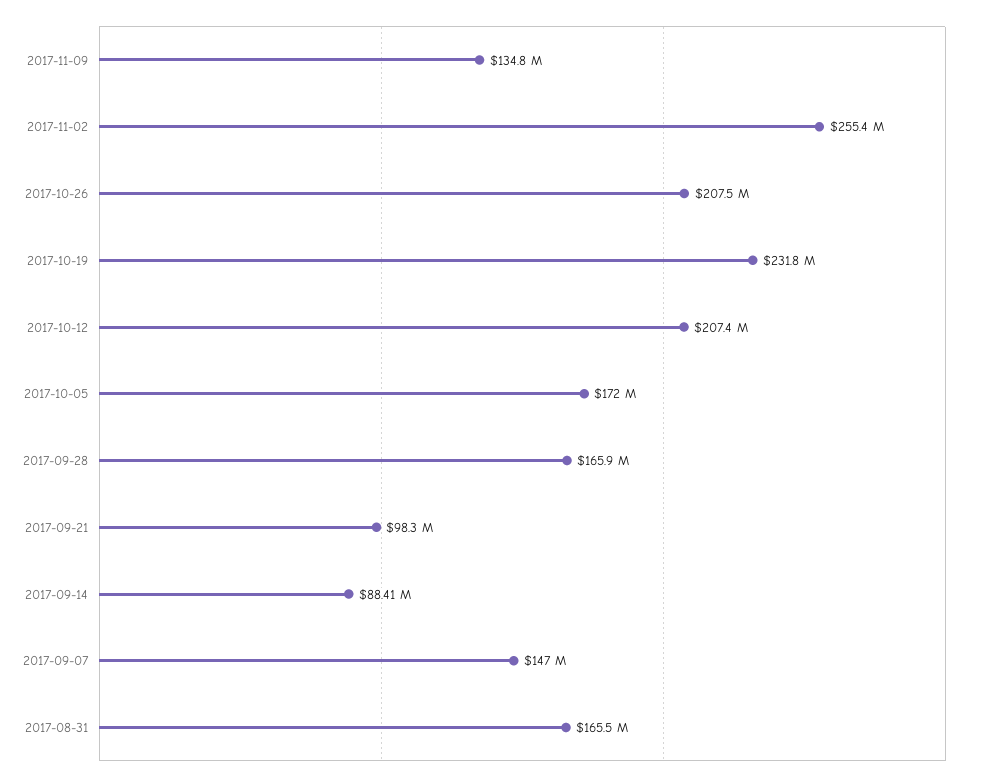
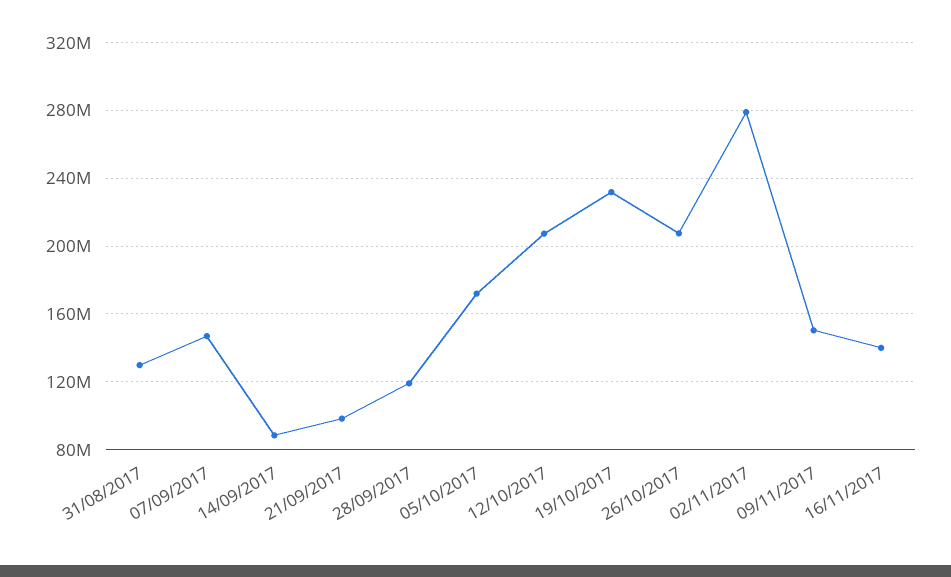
2017-11-09: 134800000 -> 150000000
2017-11-02: 255400000 -> 280000000
2017-09-28: 165900000 -> 120000000
2017-08-31: 165500000 -> 130000000
16/11/2017: none -> 140000000

